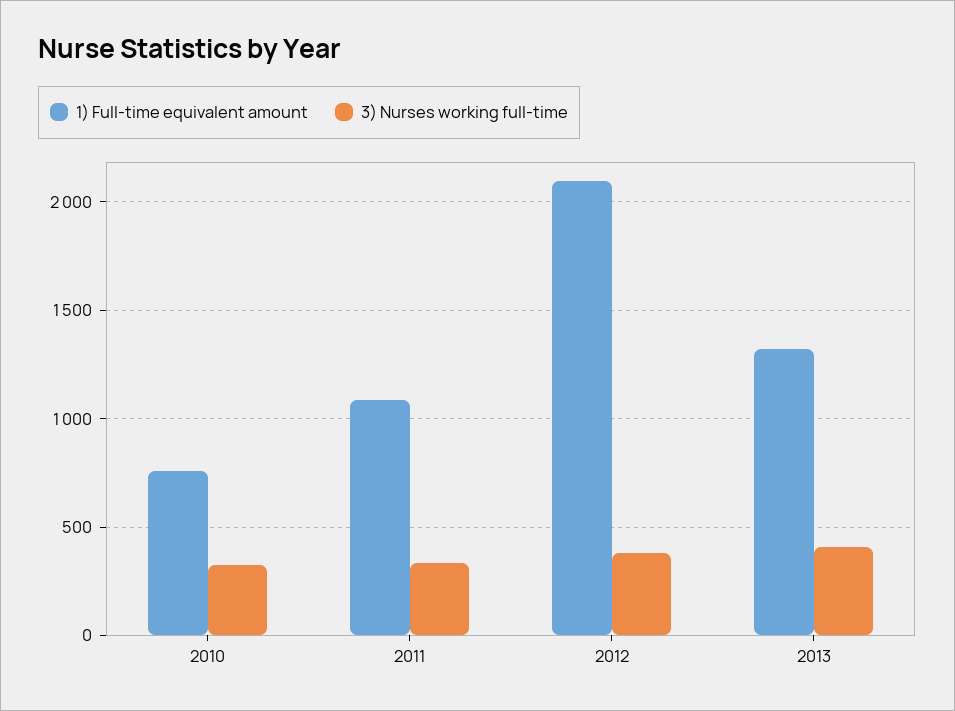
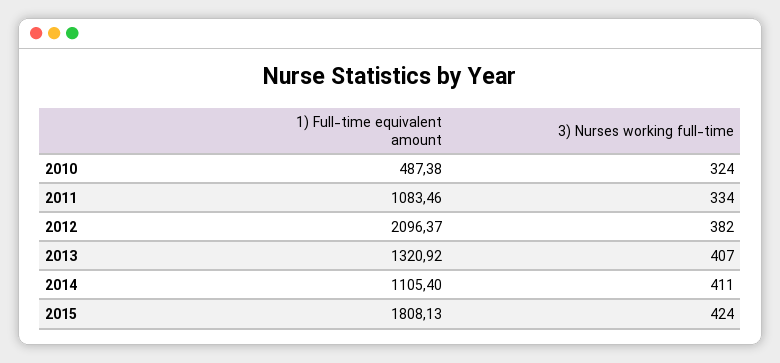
1) Full-time equivalent amount, 2010: 750 -> 487.38
1) Full-time equivalent amount, 2014: none -> 1105.4
3) Nurses working full-time, 2014: none -> 411
1) Full-time equivalent amount, 2015: none -> 1808.13
3) Nurses working full-time, 2015: none -> 424

